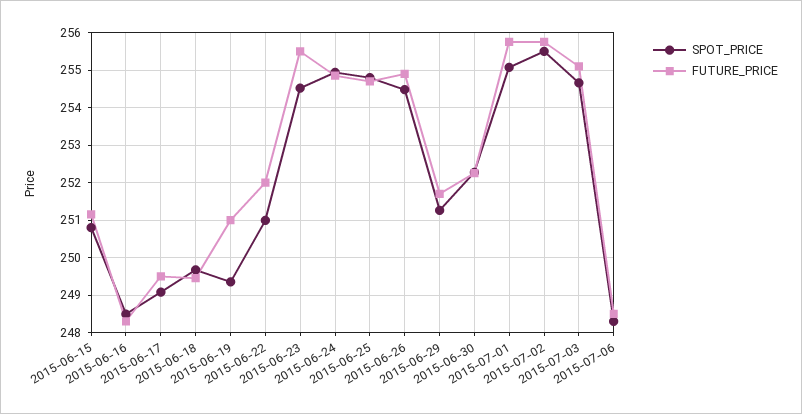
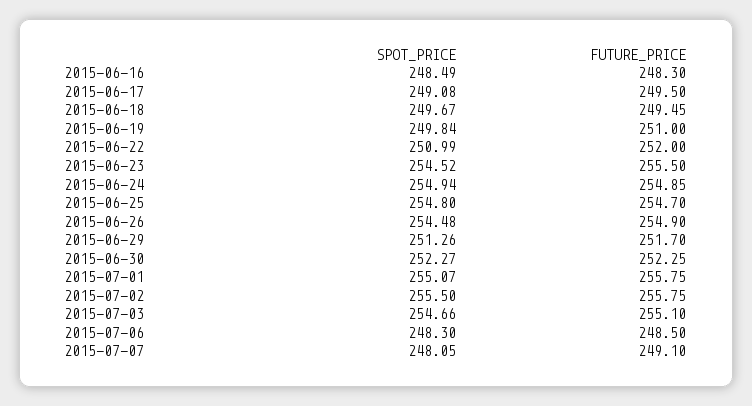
SPOT_PRICE, 2015-06-15: 250.8 -> none
FUTURE_PRICE, 2015-06-15: 251.2 -> none
SPOT_PRICE, 2015-06-19: 249.4 -> 249.84
SPOT_PRICE, 2015-07-07: none -> 248.05
FUTURE_PRICE, 2015-07-07: none -> 249.1

